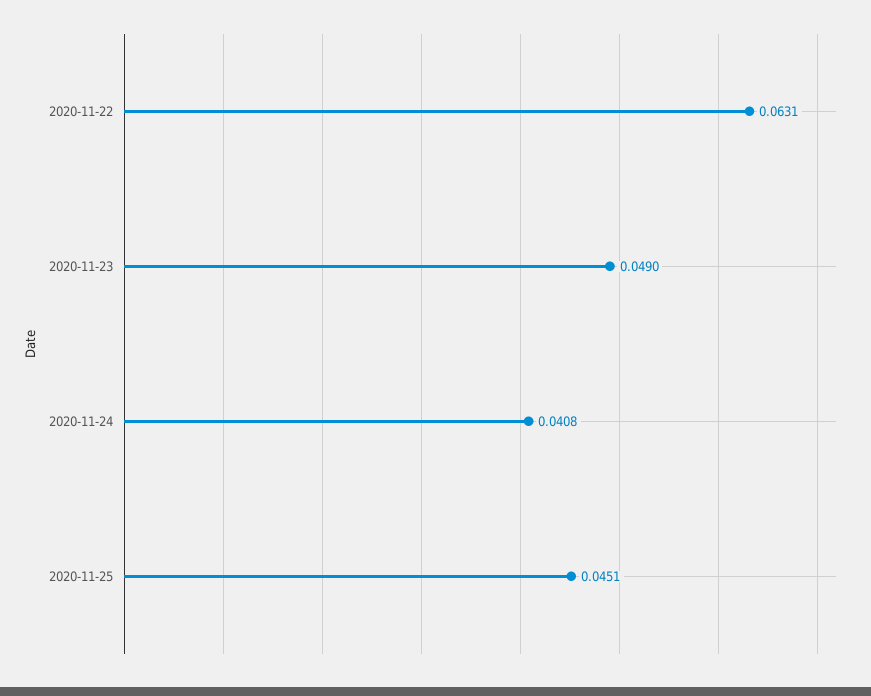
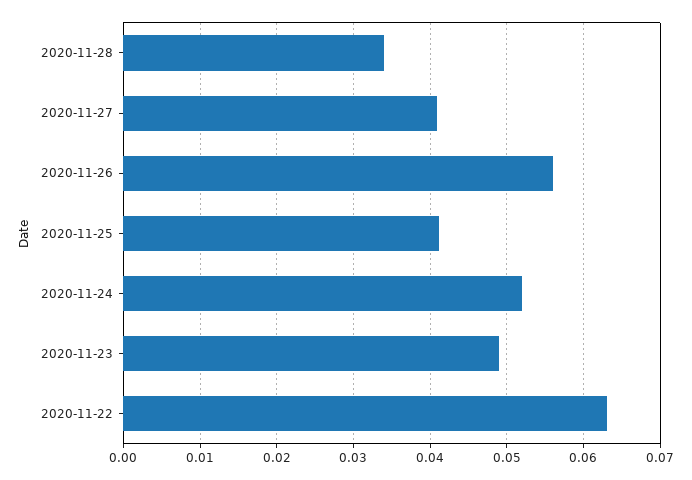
2020-11-24: 0.0408 -> 0.052
2020-11-25: 0.0451 -> 0.041
2020-11-28: none -> 0.034
2020-11-27: none -> 0.041
2020-11-26: none -> 0.056

